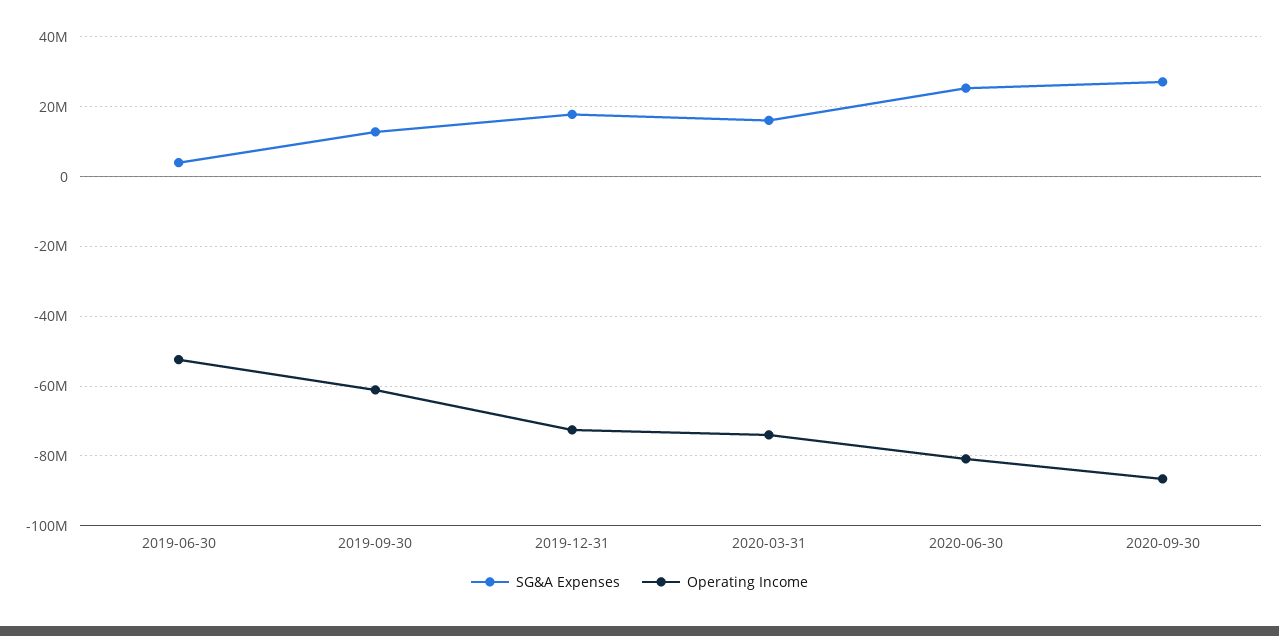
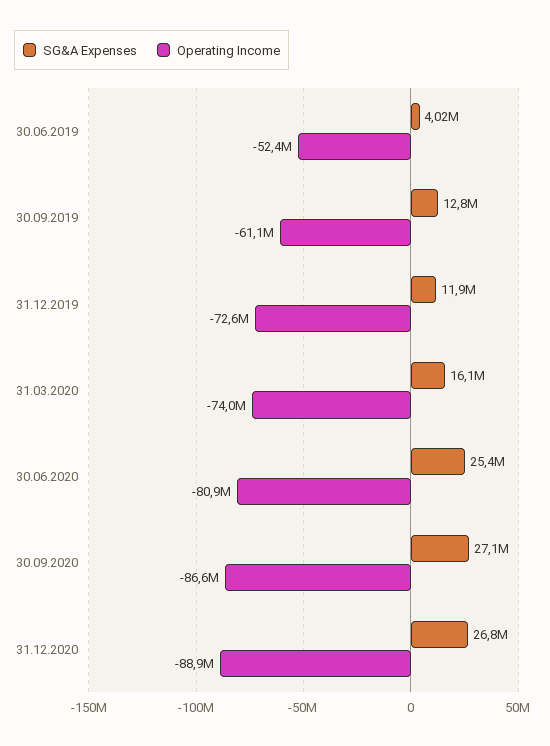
SG&A Expenses, 2019-12-31: 18000000 -> 11900000
SG&A Expenses, 31.12.2020: none -> 26800000
Operating Income, 31.12.2020: none -> -88900000

